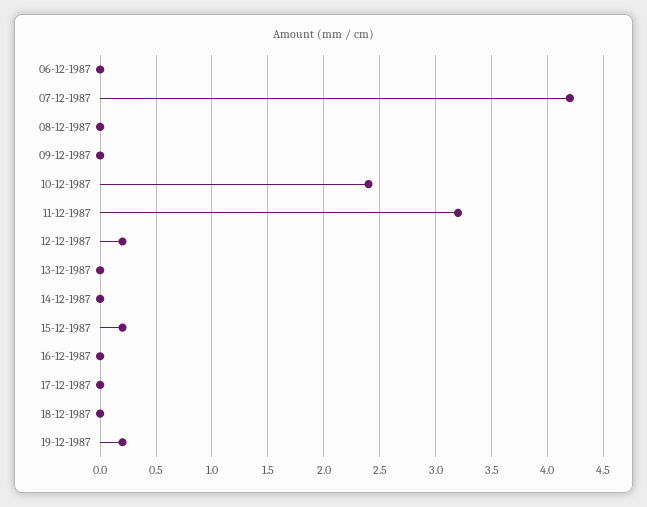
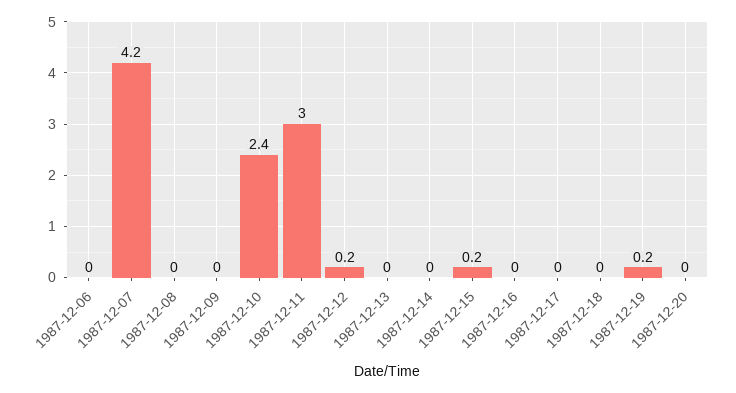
11-12-1987: 3.2 -> 3
1987-12-20: none -> 0

